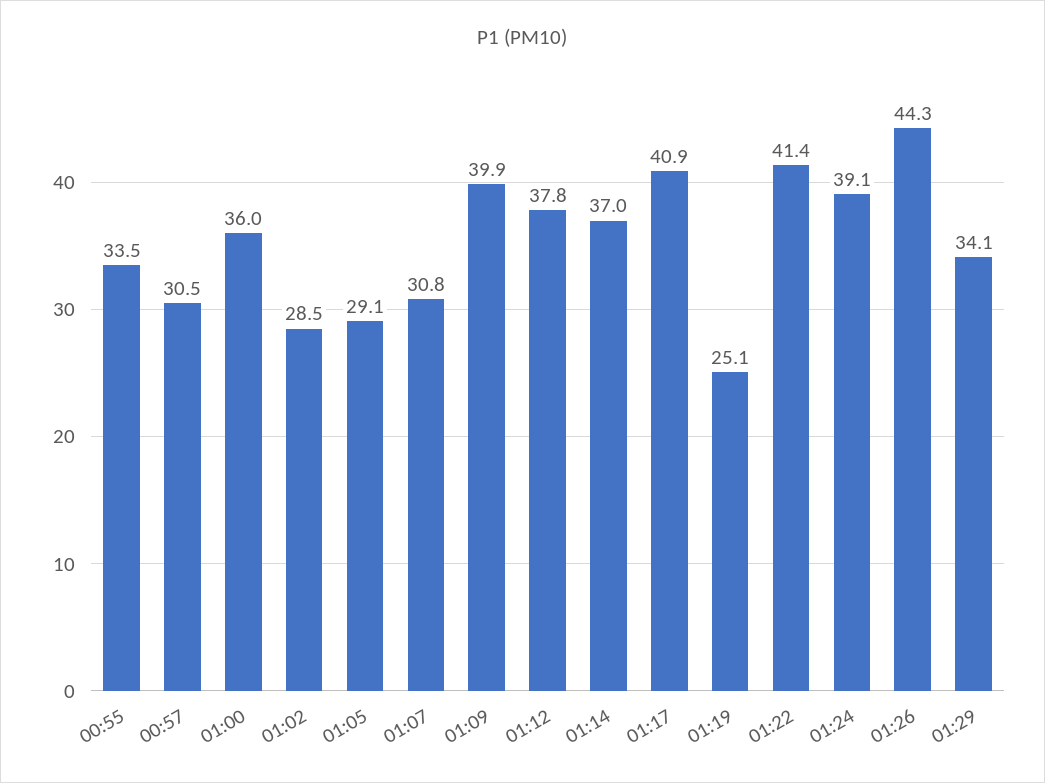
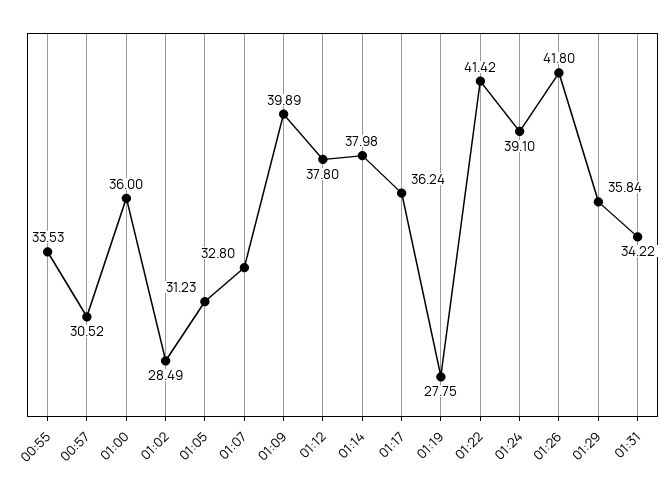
01:05: 29.1 -> 31.23
01:07: 30.8 -> 32.8
01:14: 37 -> 37.98
01:17: 40.9 -> 36.24
01:19: 25.1 -> 27.75
01:26: 44.3 -> 41.8
01:29: 34.1 -> 35.84
01:31: none -> 34.22

